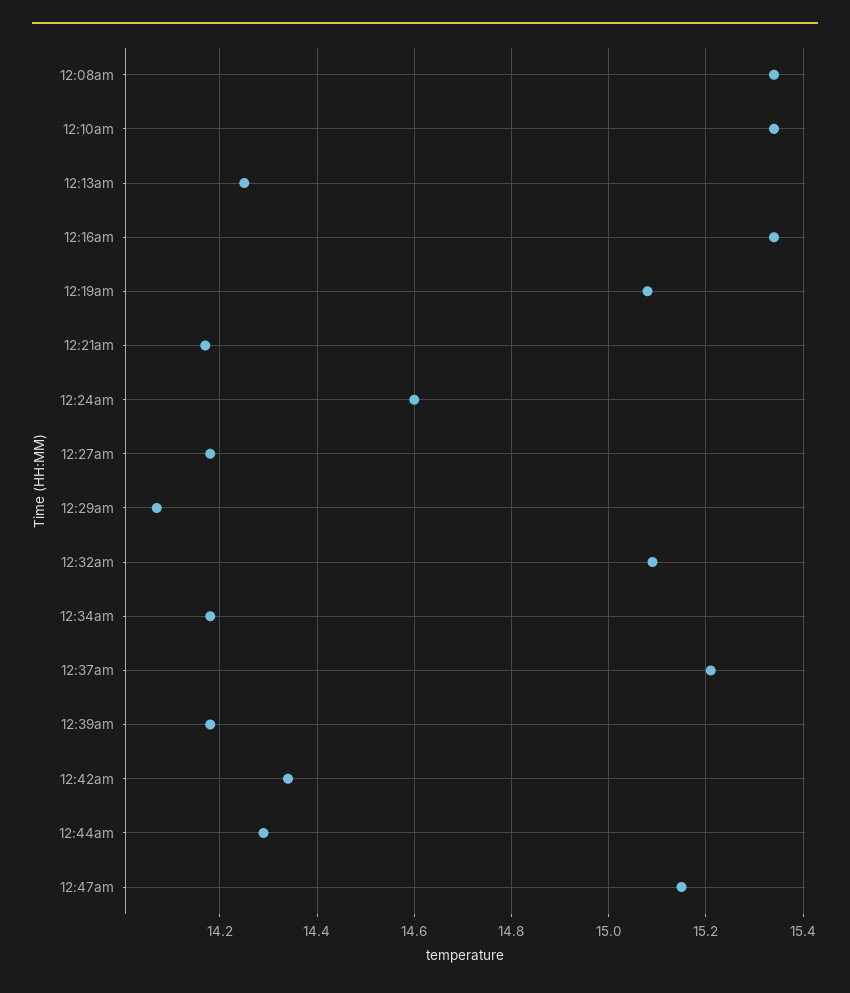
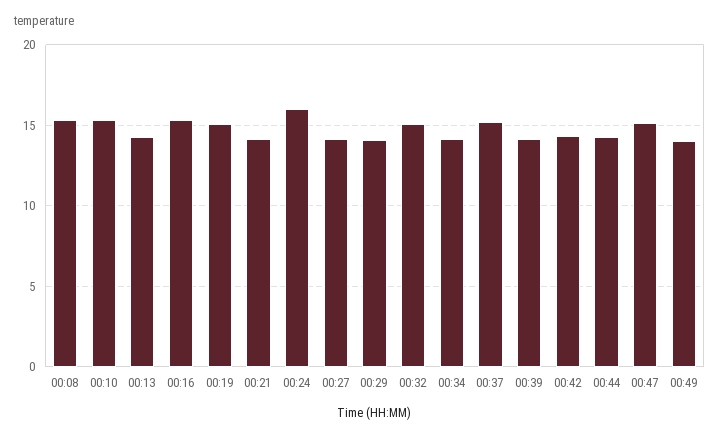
12:24am: 14.6 -> 16
00:49: none -> 14

